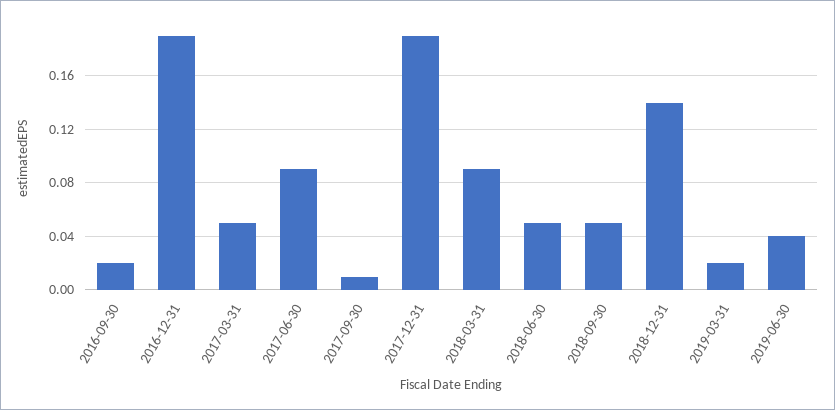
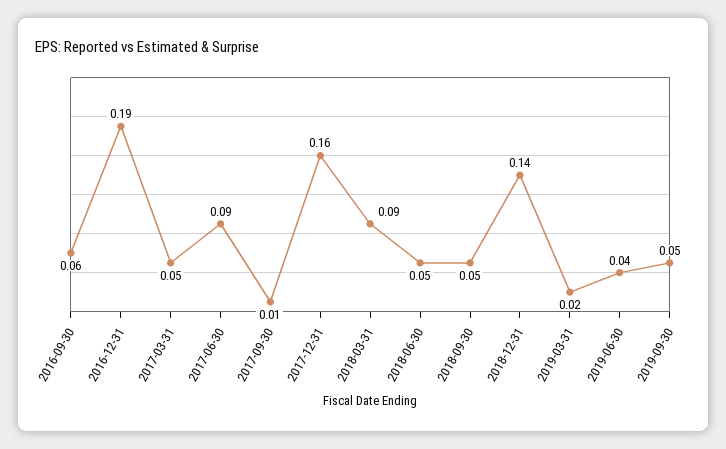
2016-09-30: 0.02 -> 0.06
2017-12-31: 0.19 -> 0.16
2019-09-30: none -> 0.05

